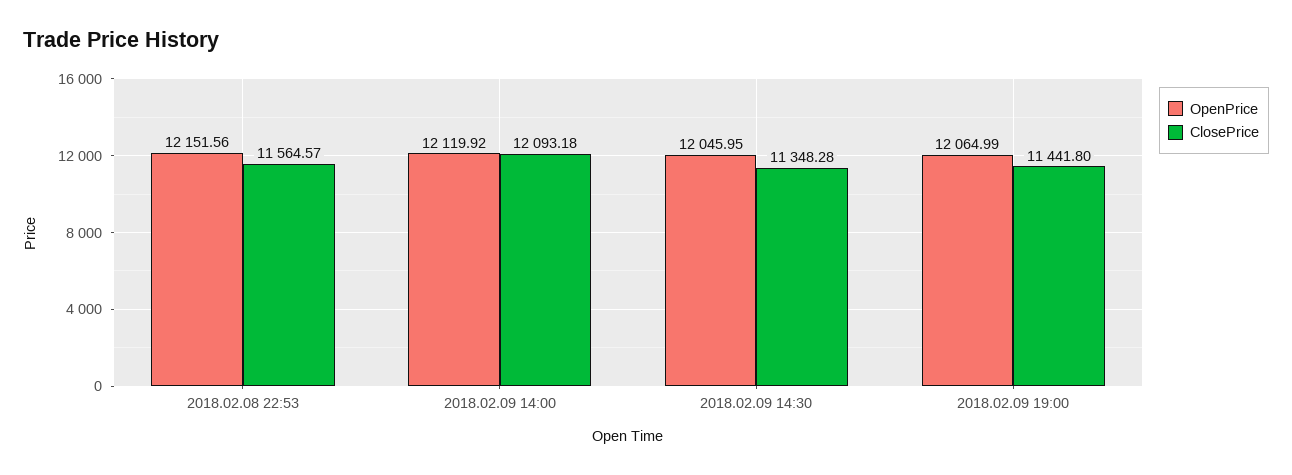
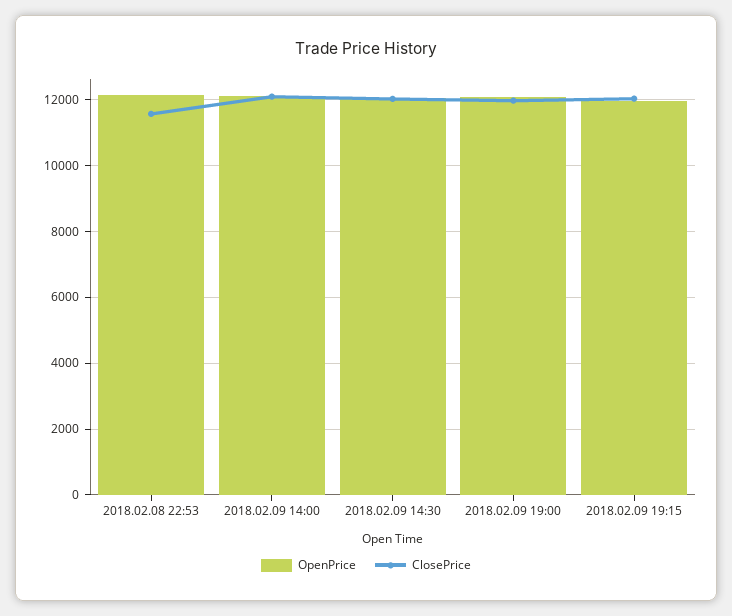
ClosePrice, 2018.02.09 14:30: 11348.28 -> 12000
ClosePrice, 2018.02.09 19:00: 11441.8 -> 12000
OpenPrice, 2018.02.09 19:15: none -> 12000
ClosePrice, 2018.02.09 19:15: none -> 12000

